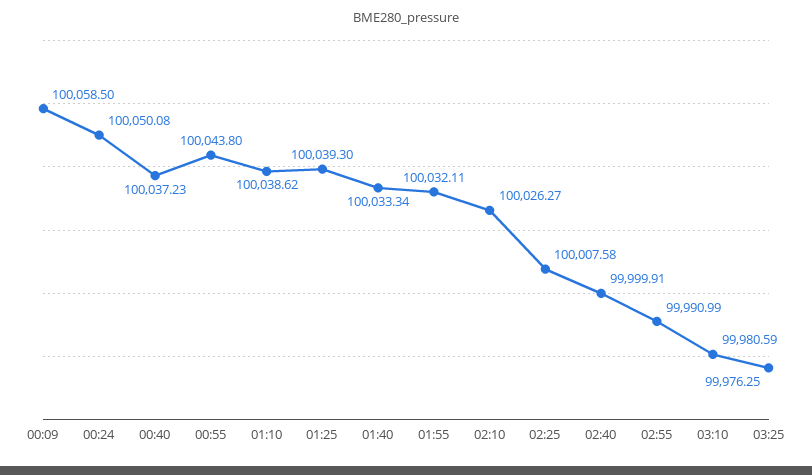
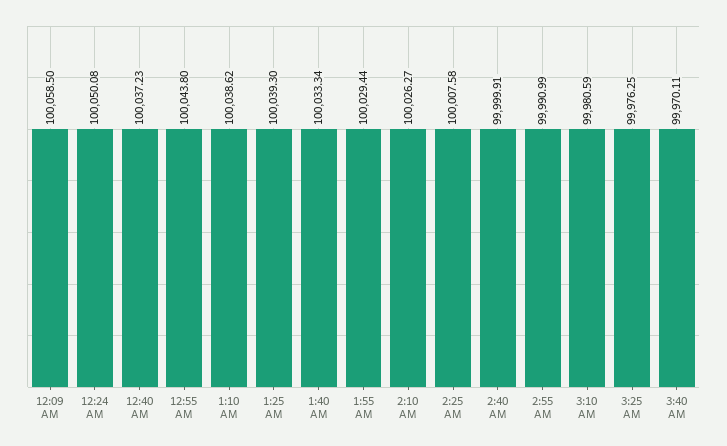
01:55: 100032.11 -> 100029.44
3:40 AM: none -> 99970.11

